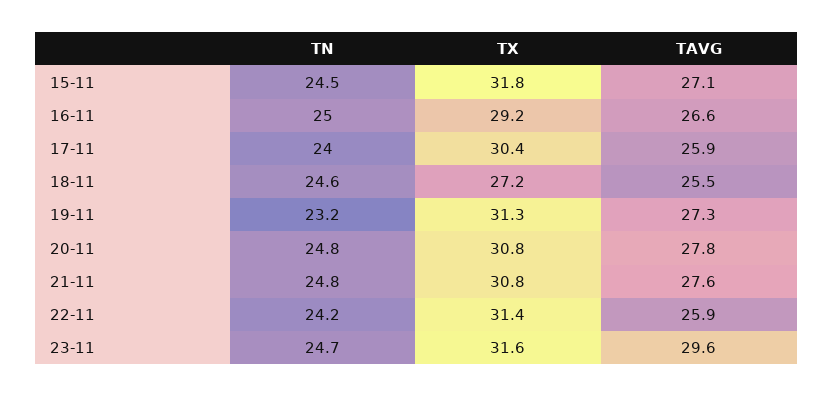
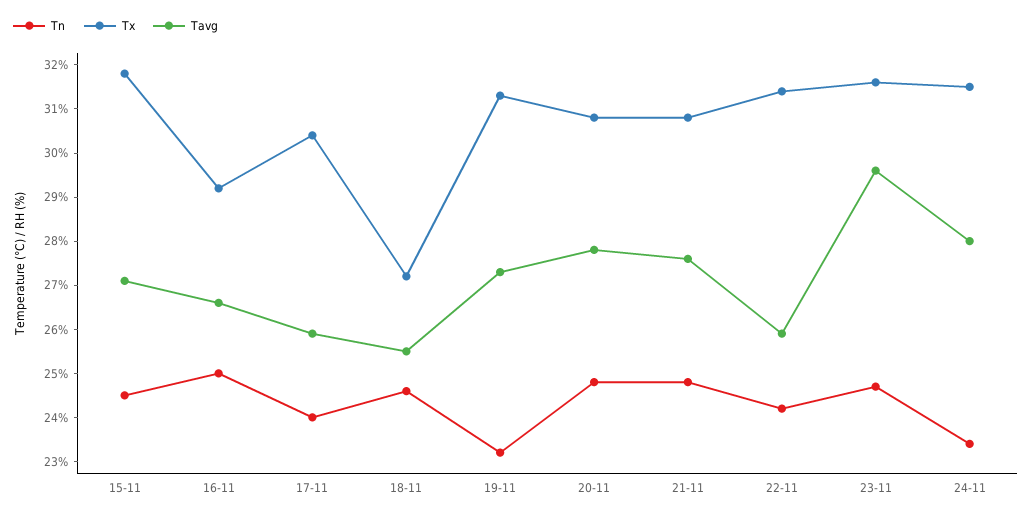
TN, 24-11: none -> 23.5
TX, 24-11: none -> 31.5
TAVG, 24-11: none -> 28

